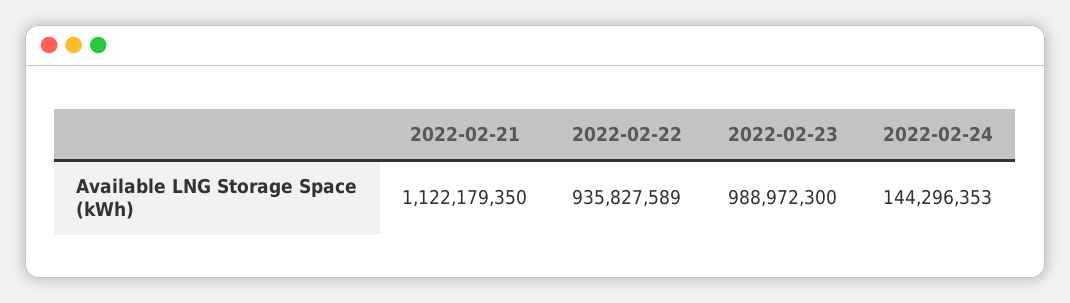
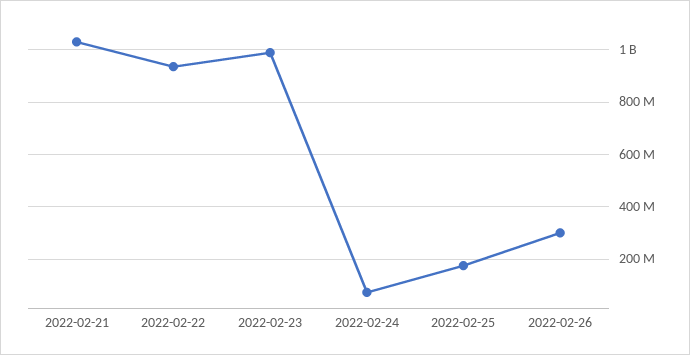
2022-02-21: 1122179350 -> 1025000000
2022-02-24: 144296353 -> 75000000
2022-02-25: none -> 175000000
2022-02-26: none -> 300000000

